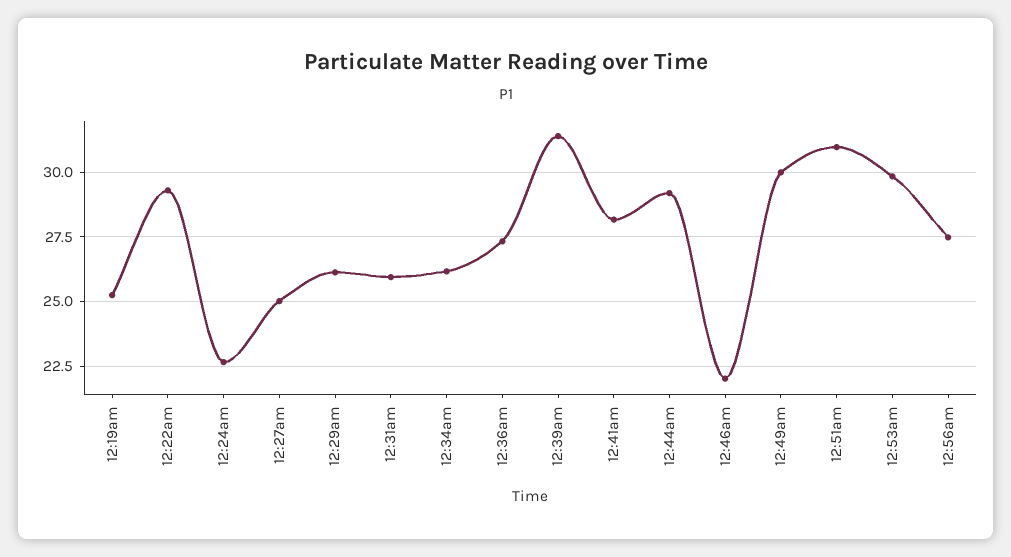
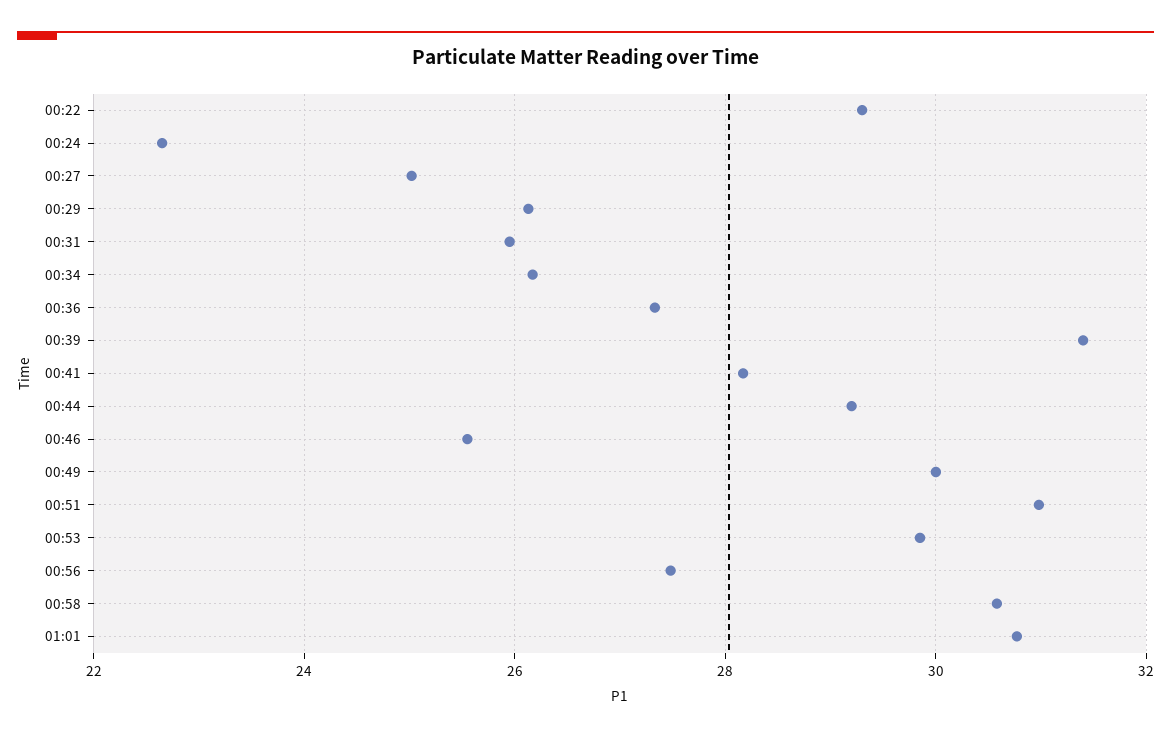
12:19am: 25.25 -> none
12:46am: 22 -> 25.6
00:58: none -> 30.6
01:01: none -> 30.8

